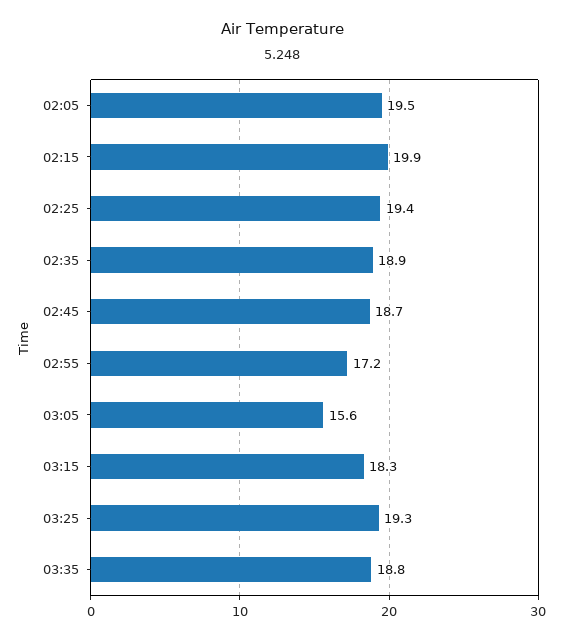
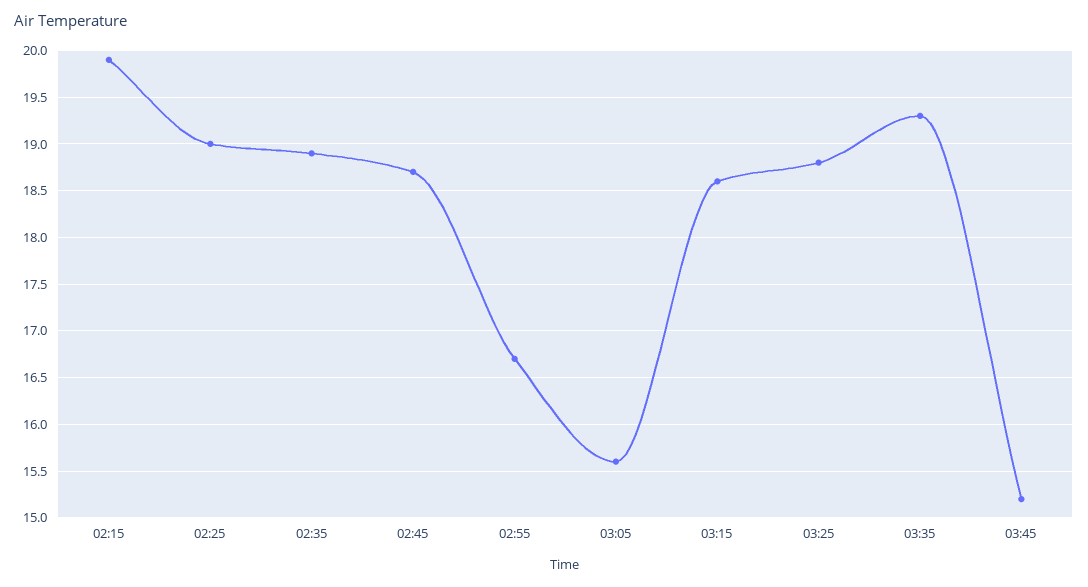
02:05: 19.5 -> none
02:25: 19.4 -> 19
02:55: 17.2 -> 16.7
03:15: 18.3 -> 18.6
03:25: 19.3 -> 18.8
03:35: 18.8 -> 19.3
03:45: none -> 15.2

